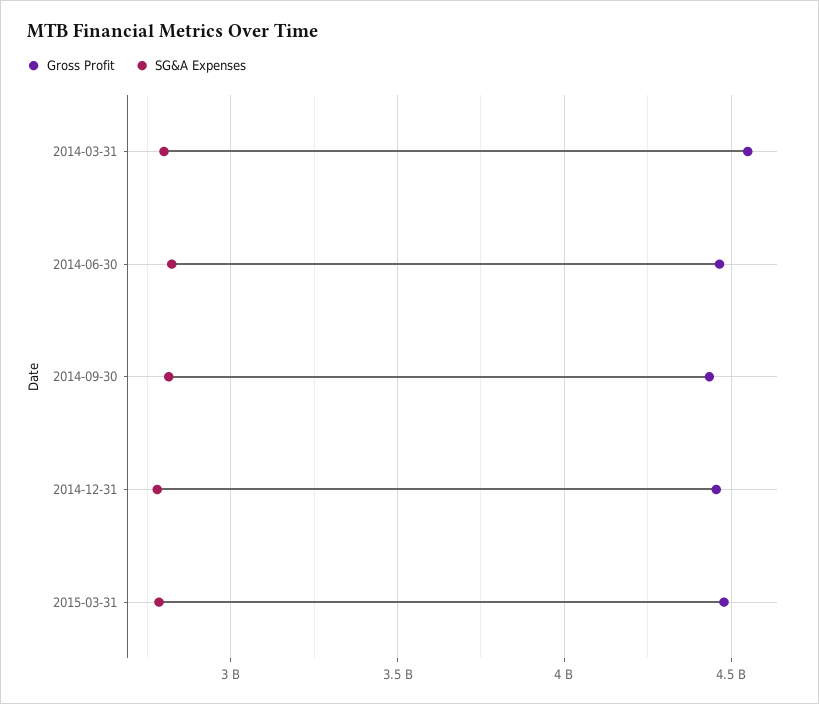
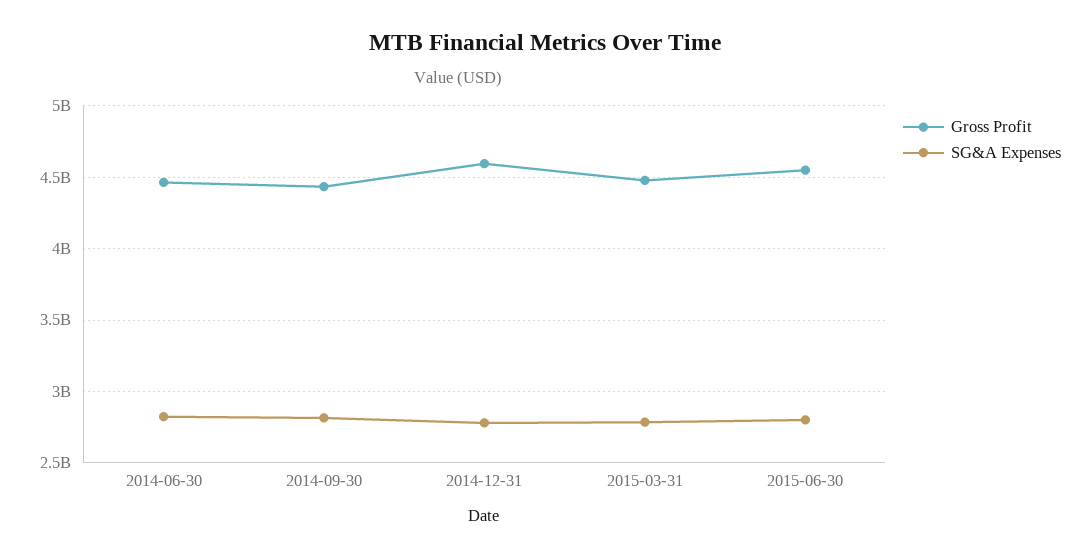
Gross Profit, 2014-03-31: 4550000000 -> none
SG&A Expenses, 2014-03-31: 2800000000 -> none
Gross Profit, 2014-12-31: 4450000000 -> 4600000000
Gross Profit, 2015-06-30: none -> 4550000000
SG&A Expenses, 2015-06-30: none -> 2800000000

